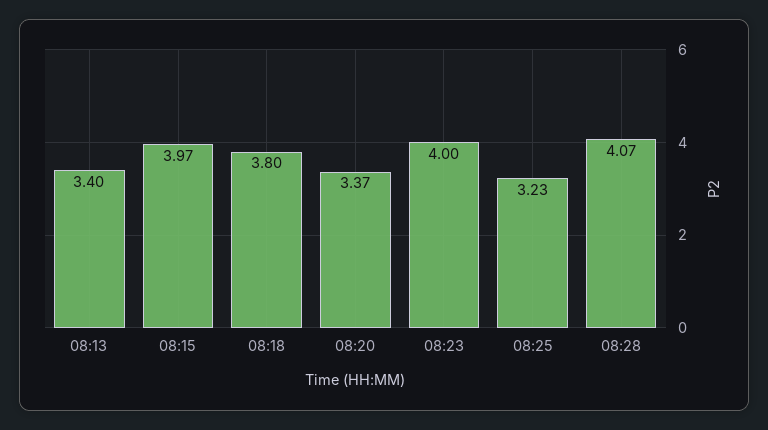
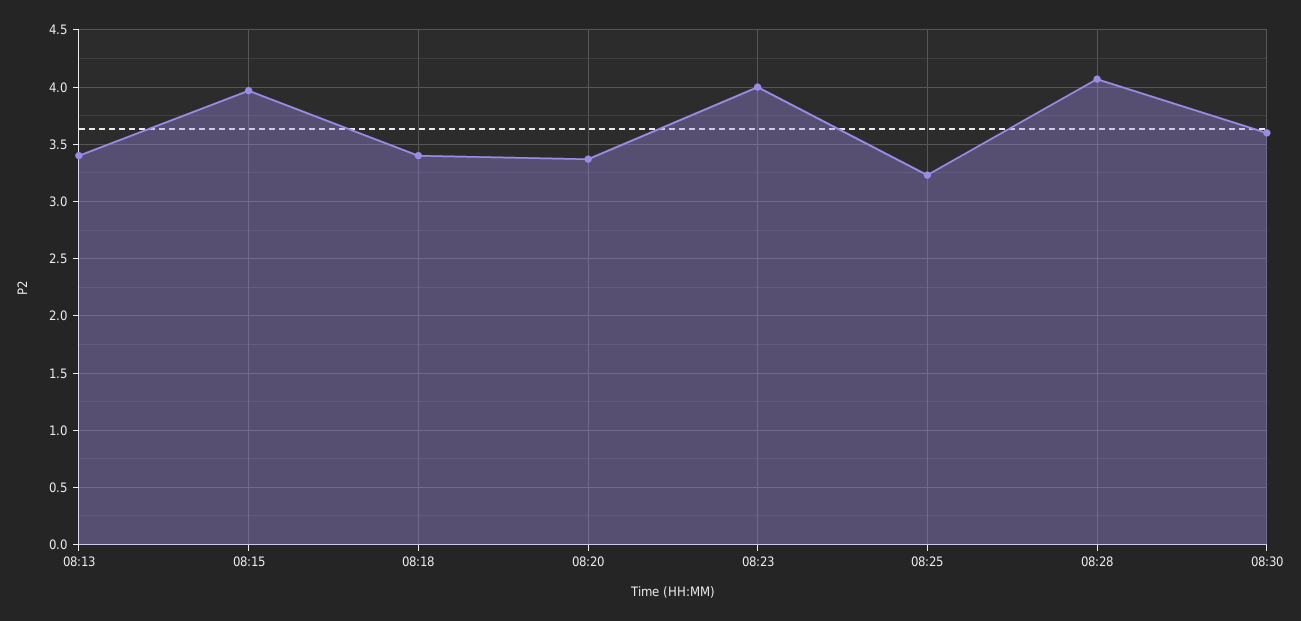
08:18: 3.8 -> 3.4
08:30: none -> 3.6

